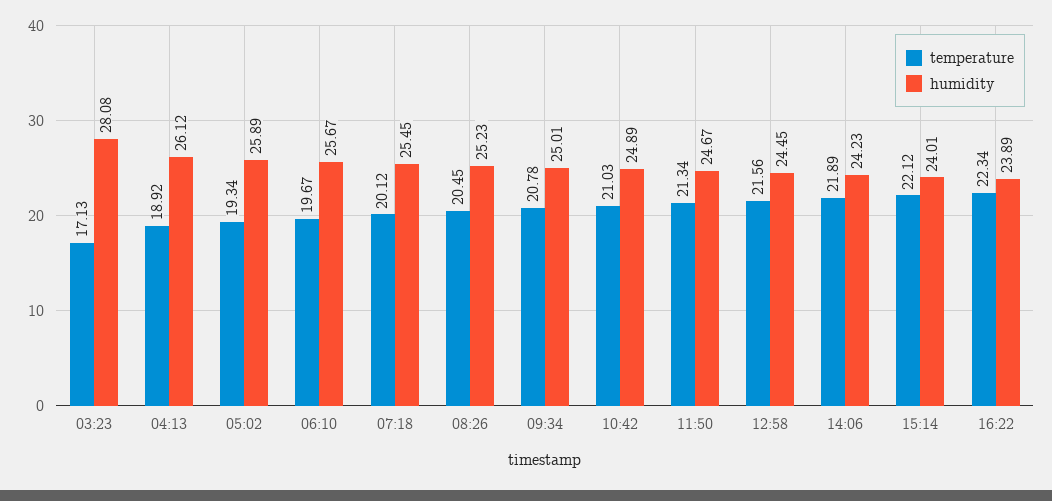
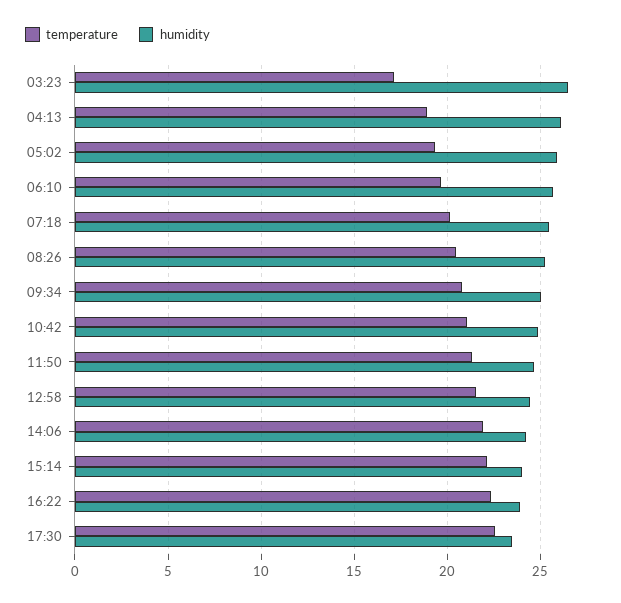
humidity, 03:23: 28.08 -> 26.5
temperature, 17:30: none -> 22.5
humidity, 17:30: none -> 23.5

